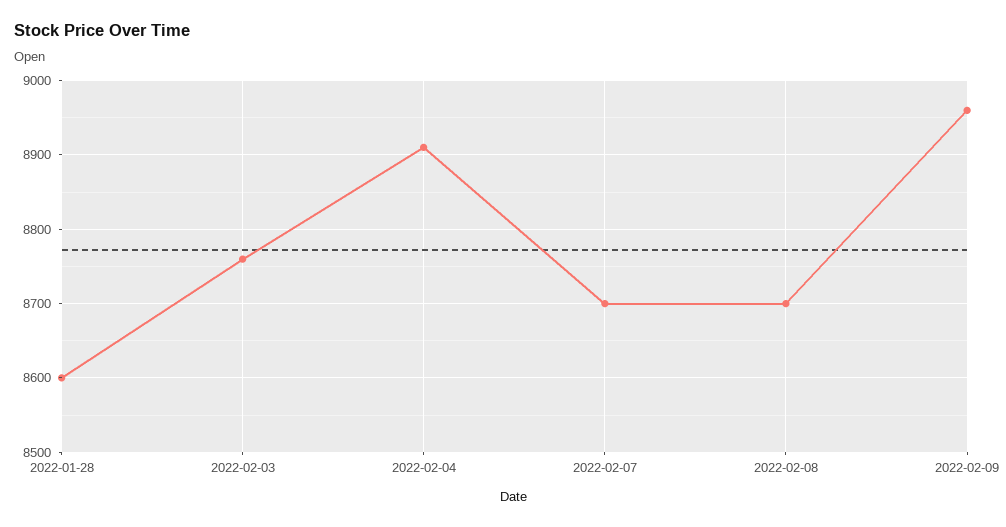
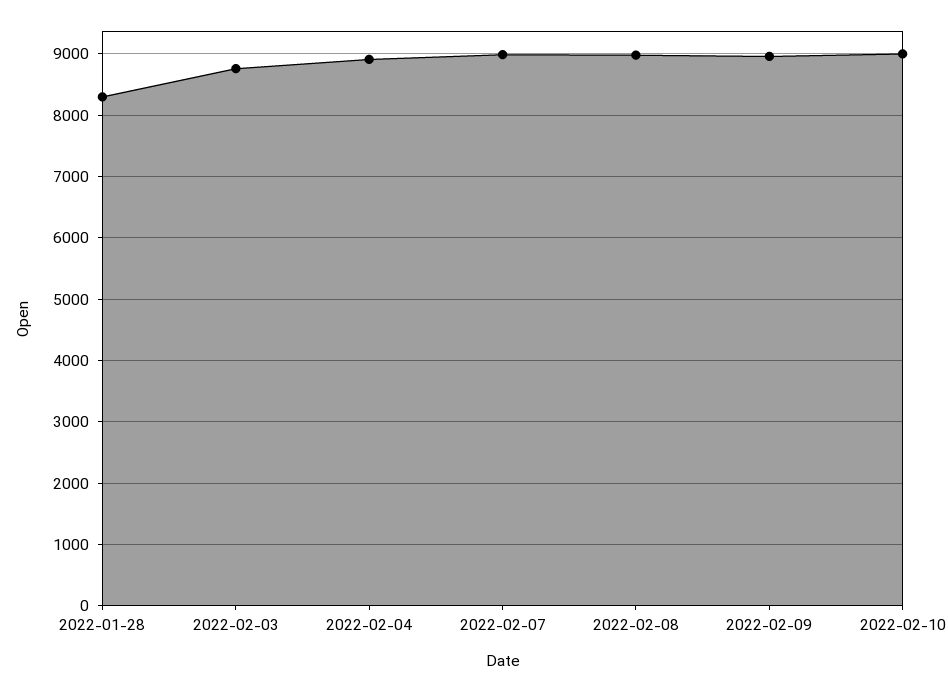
2022-01-28: 8600 -> 8300
2022-02-07: 8700 -> 9000
2022-02-08: 8700 -> 9000
2022-02-10: none -> 9000

